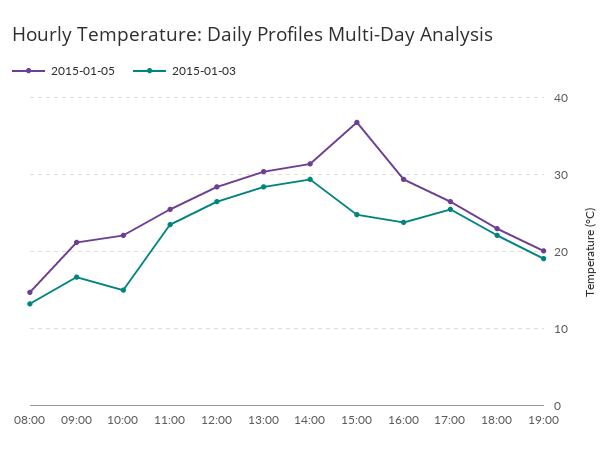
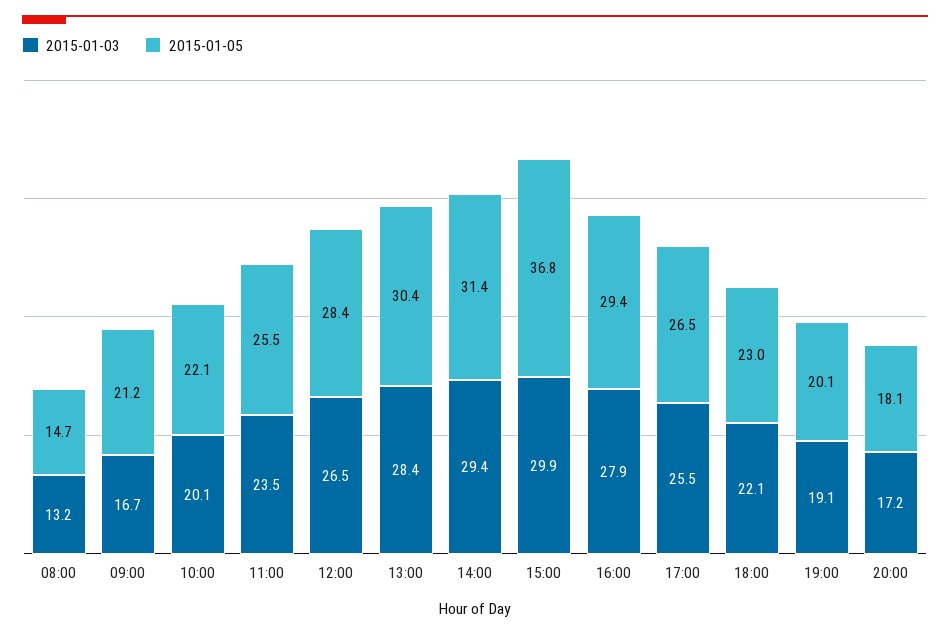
2015-01-03, 10:00: 15 -> 20.1
2015-01-03, 15:00: 25 -> 29.9
2015-01-03, 16:00: 24 -> 27.9
2015-01-03, 20:00: none -> 17.2
2015-01-05, 20:00: none -> 18.1

